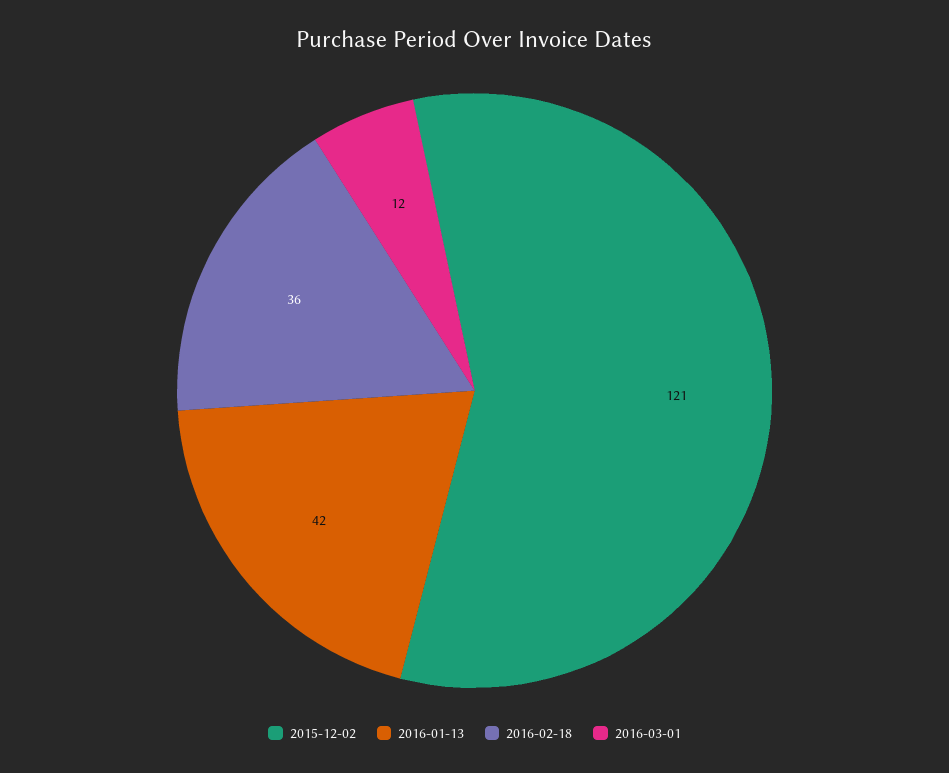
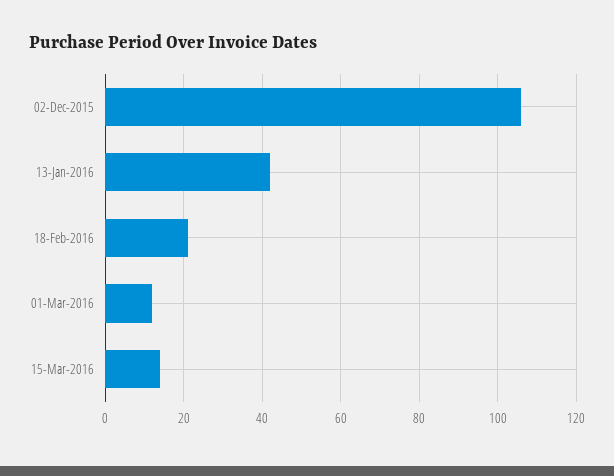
2015-12-02: 121 -> 105
2016-02-18: 36 -> 20
15-Mar-2016: none -> 15

